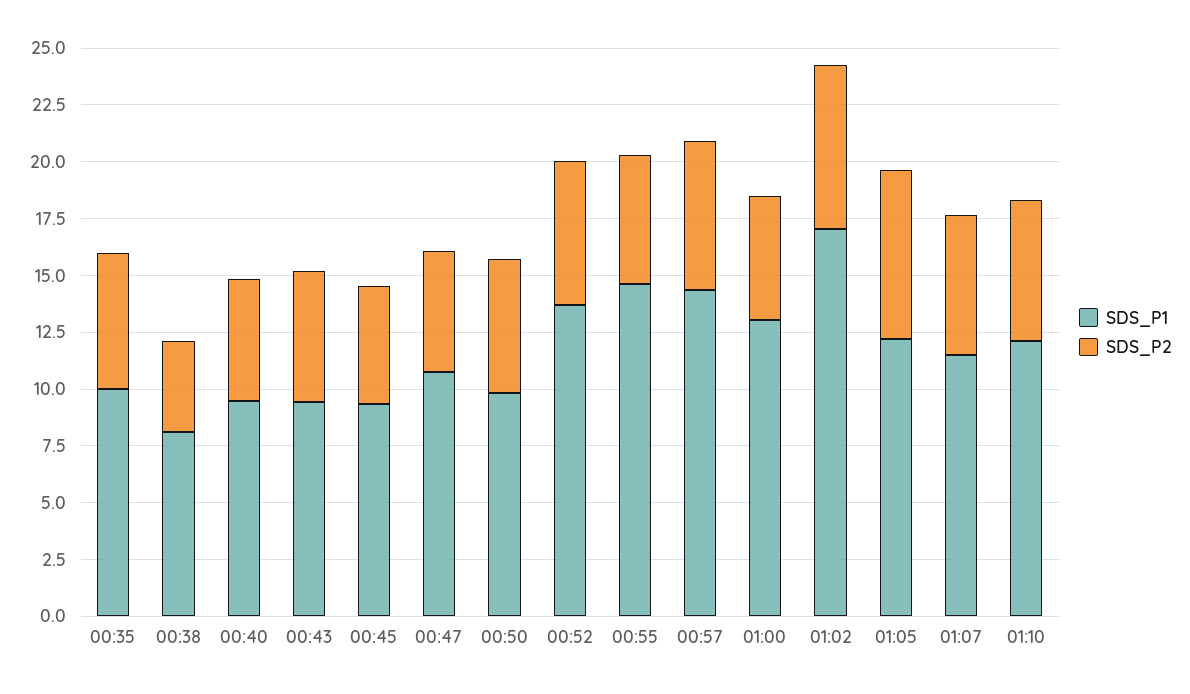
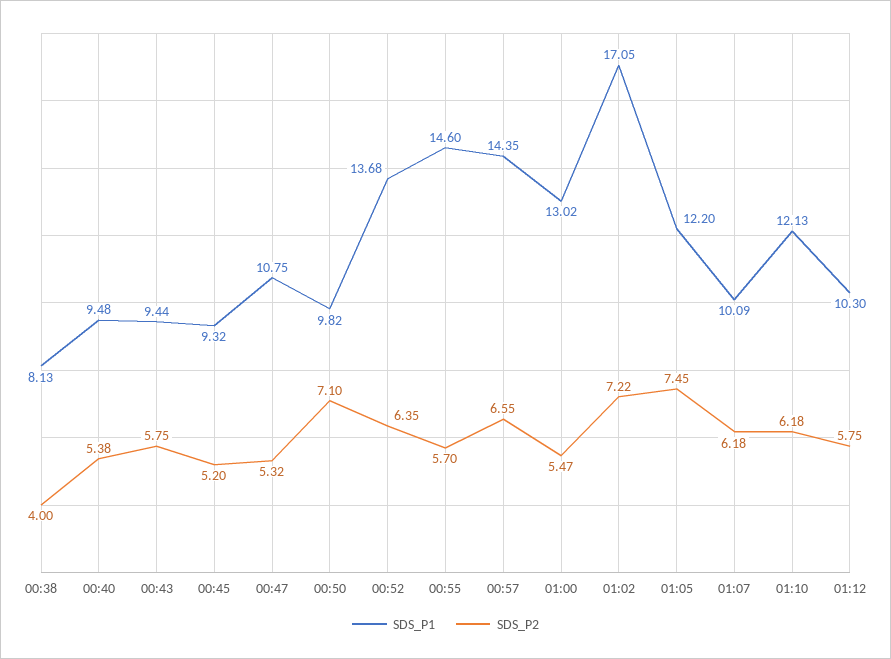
SDS_P1, 00:35: 10 -> none
SDS_P2, 00:35: 6 -> none
SDS_P2, 00:50: 6 -> 7.1
SDS_P1, 01:07: 11.5 -> 10.09
SDS_P1, 01:12: none -> 10.3
SDS_P2, 01:12: none -> 5.75

